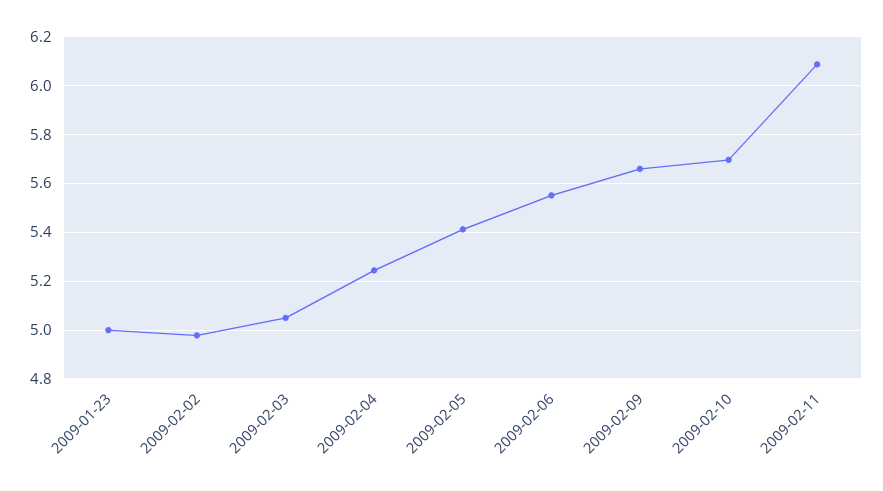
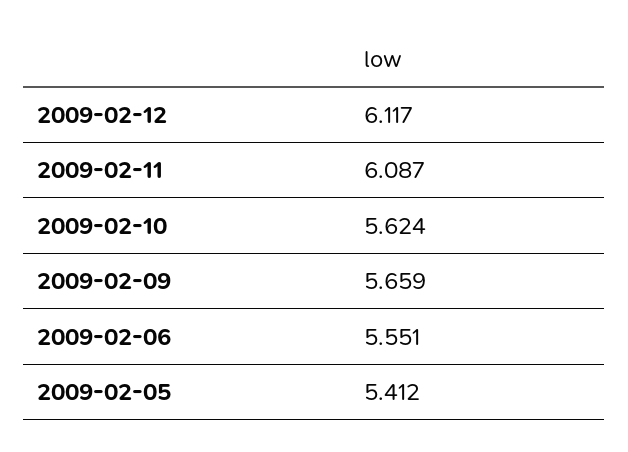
2009-01-23: 5 -> none
2009-02-02: 4.975 -> none
2009-02-03: 5.05 -> none
2009-02-04: 5.25 -> none
2009-02-10: 5.7 -> 5.624
2009-02-12: none -> 6.117

